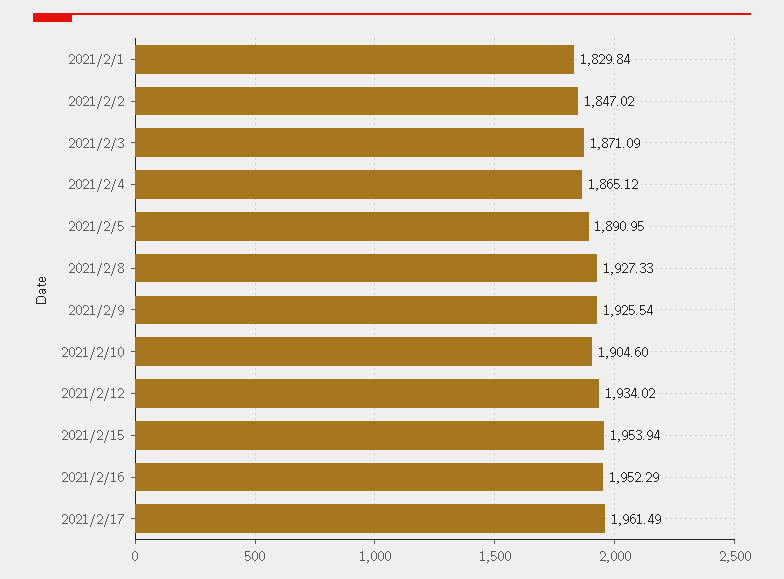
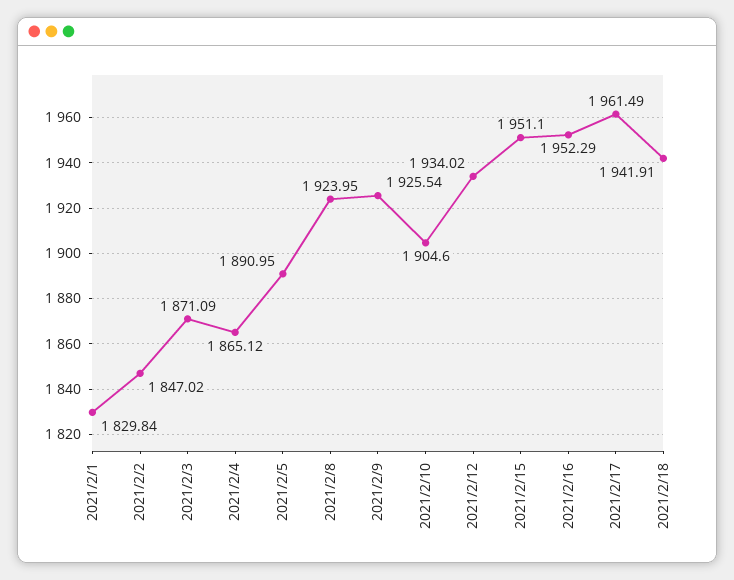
2021/2/8: 1927.33 -> 1923.95
2021/2/15: 1953.94 -> 1951.1
2021/2/18: none -> 1941.91

